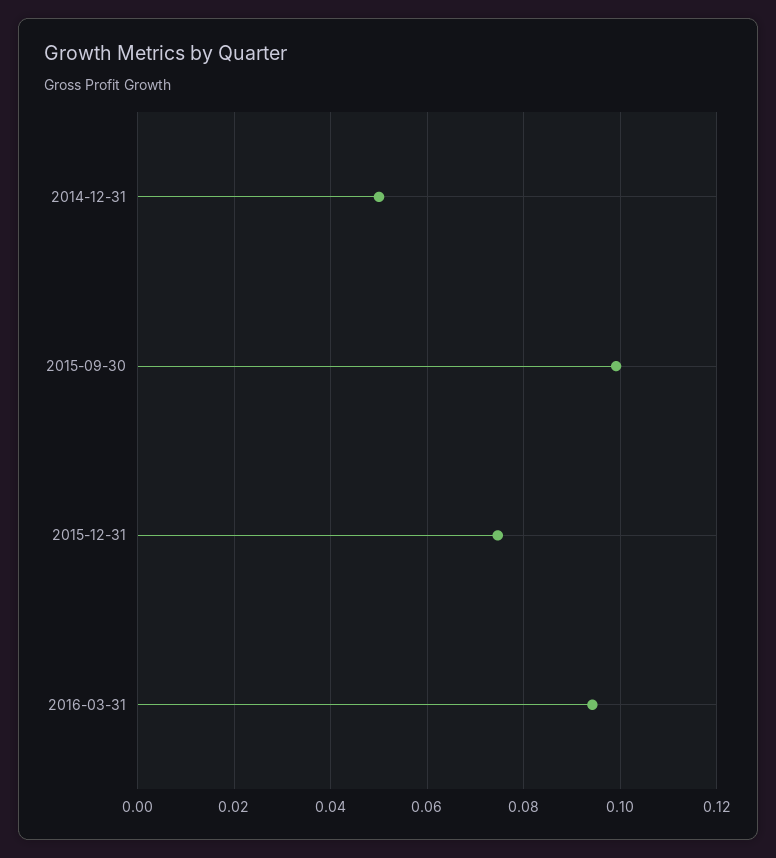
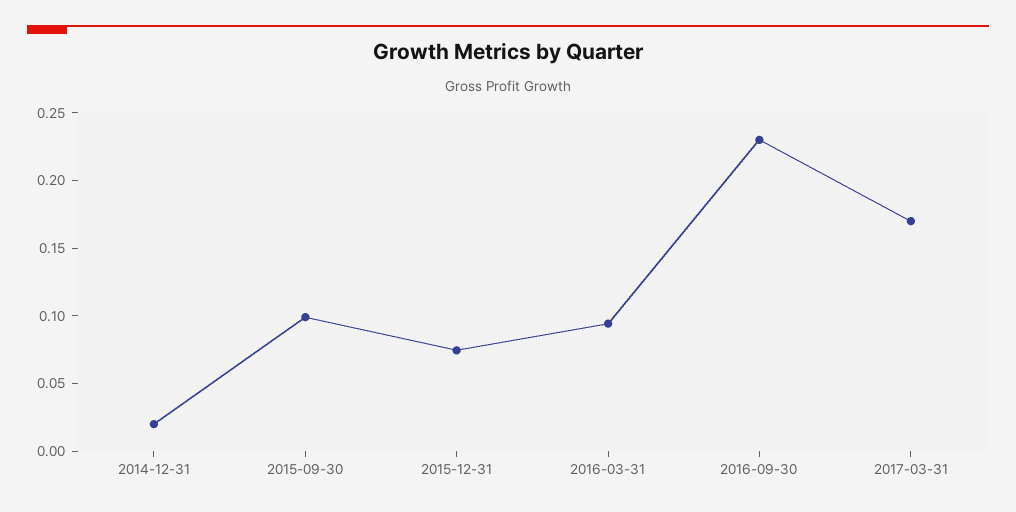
2014-12-31: 0.05 -> 0.02
2016-09-30: none -> 0.23
2017-03-31: none -> 0.17

